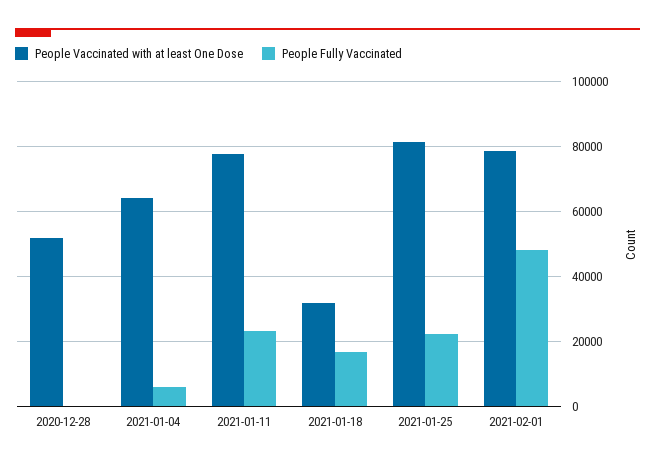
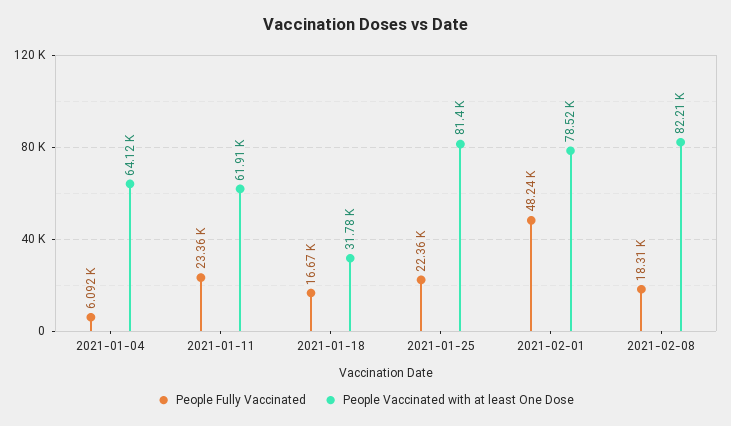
People Vaccinated with at least One Dose, 2020-12-28: 52000 -> none
People Fully Vaccinated, 2020-12-28: 0 -> none
People Vaccinated with at least One Dose, 2021-01-11: 78000 -> 61910
People Fully Vaccinated, 2021-02-08: none -> 18310
People Vaccinated with at least One Dose, 2021-02-08: none -> 82210

